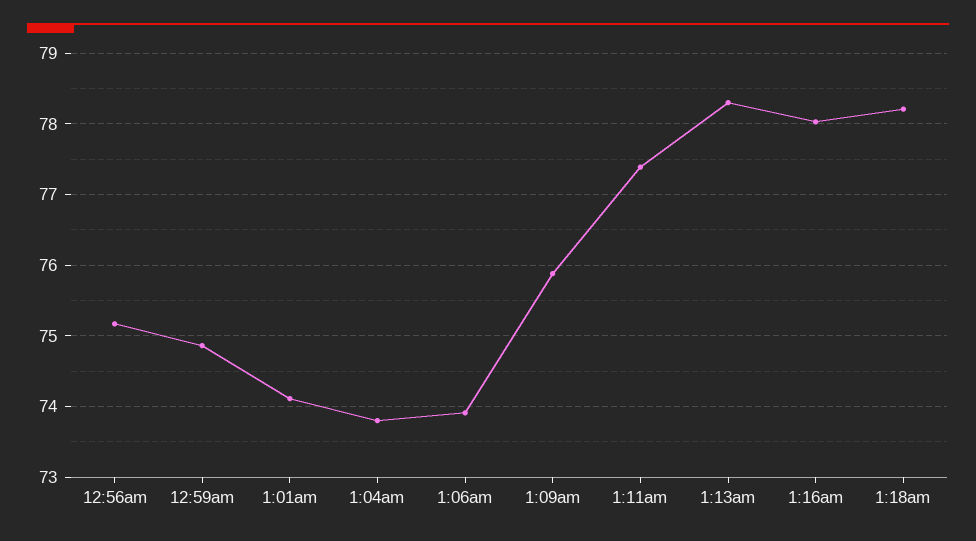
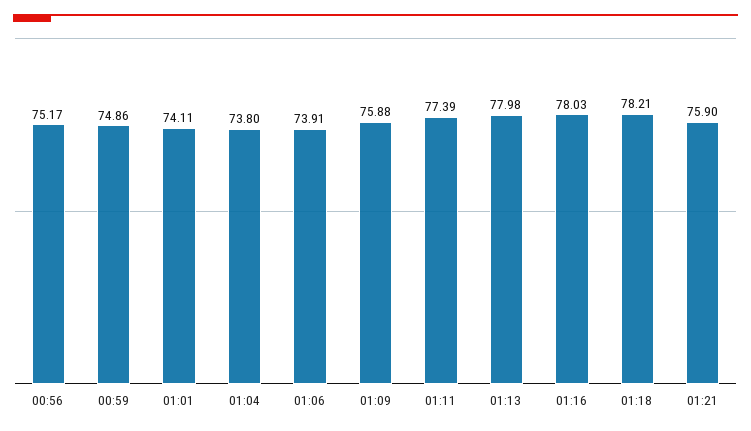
1:13am: 78.3 -> 77.98
01:21: none -> 75.9

